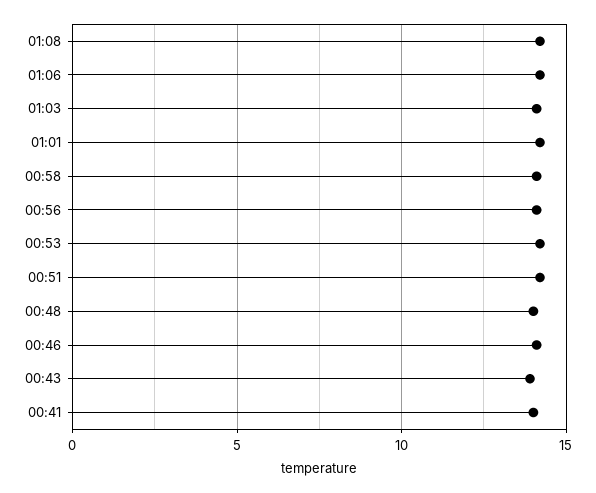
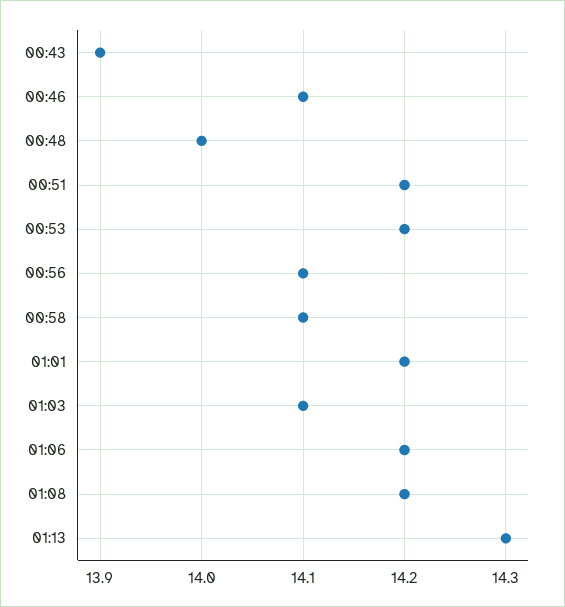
00:41: 14 -> none
01:13: none -> 14.3

